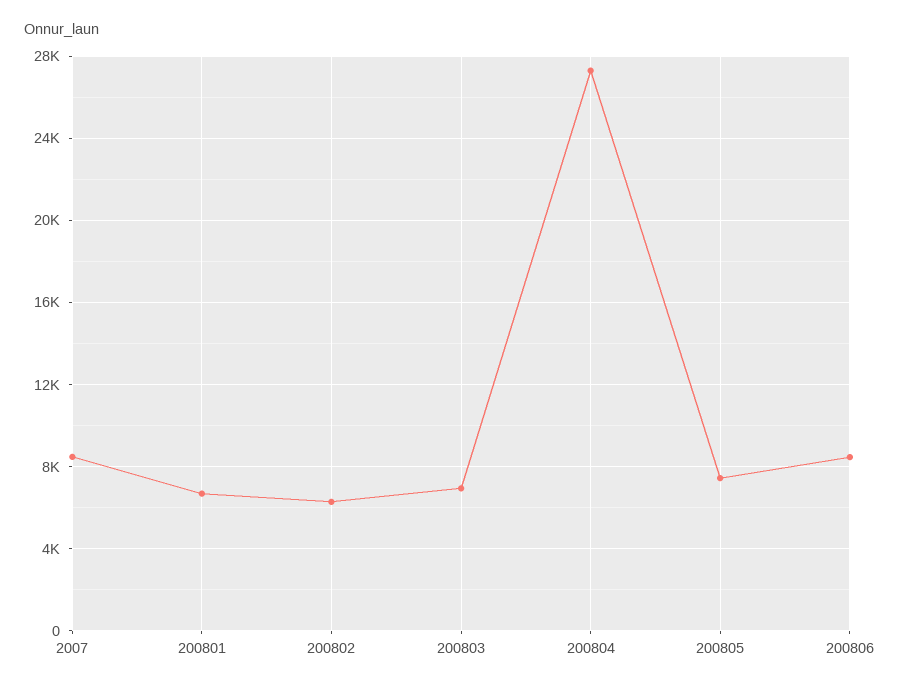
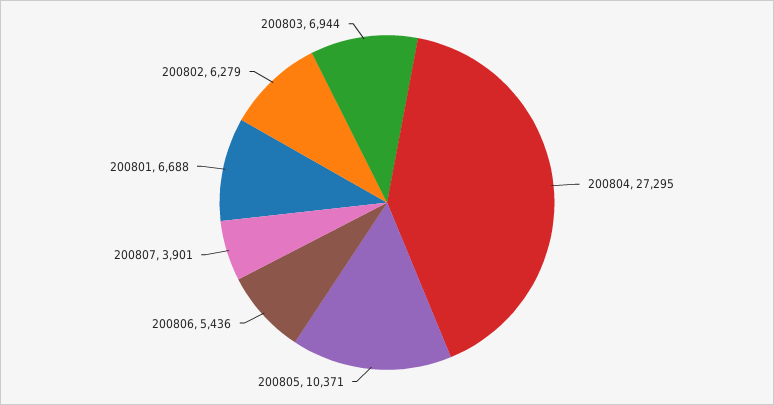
2007: 8500 -> none
200805: 7500 -> 10371
200806: 8500 -> 5436
200807: none -> 3901

